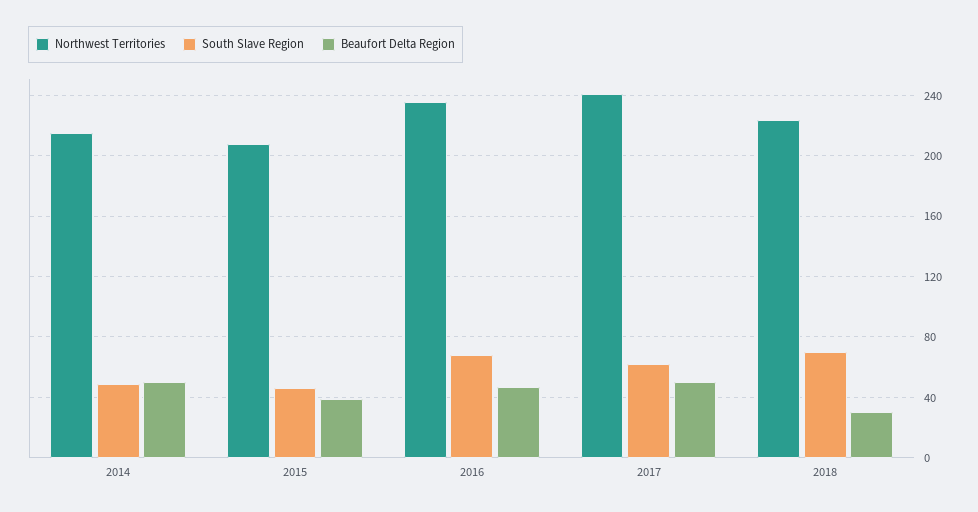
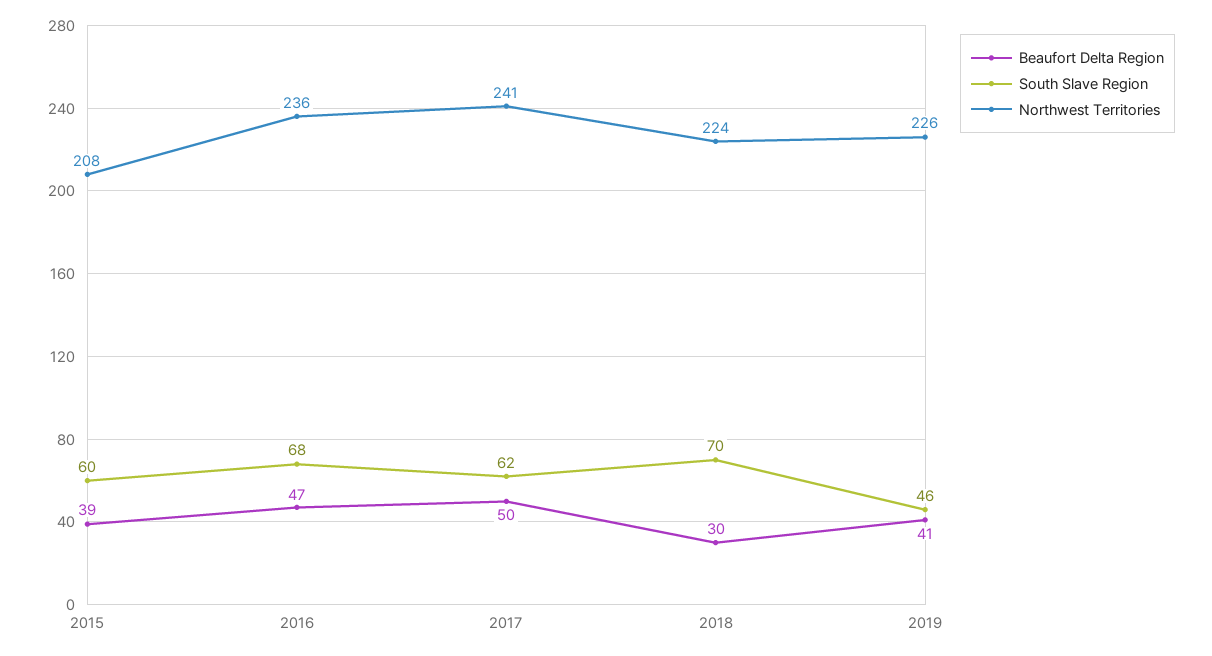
Northwest Territories, 2014: 215 -> none
South Slave Region, 2014: 50 -> none
Beaufort Delta Region, 2014: 50 -> none
South Slave Region, 2015: 45 -> 60
Beaufort Delta Region, 2019: none -> 41
South Slave Region, 2019: none -> 46
Northwest Territories, 2019: none -> 226

